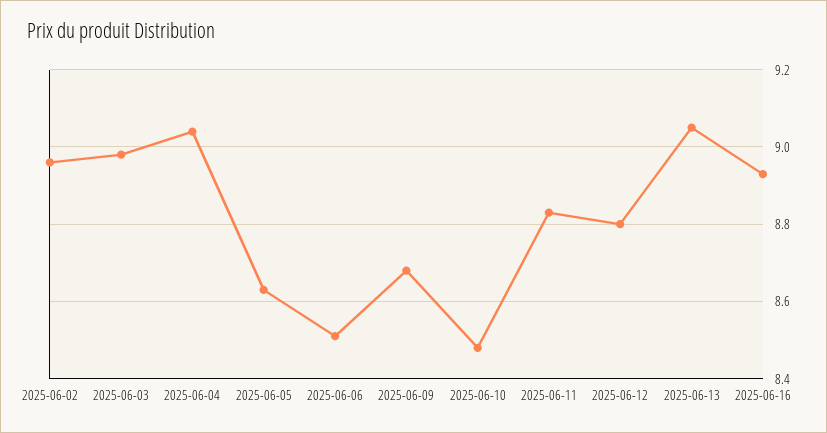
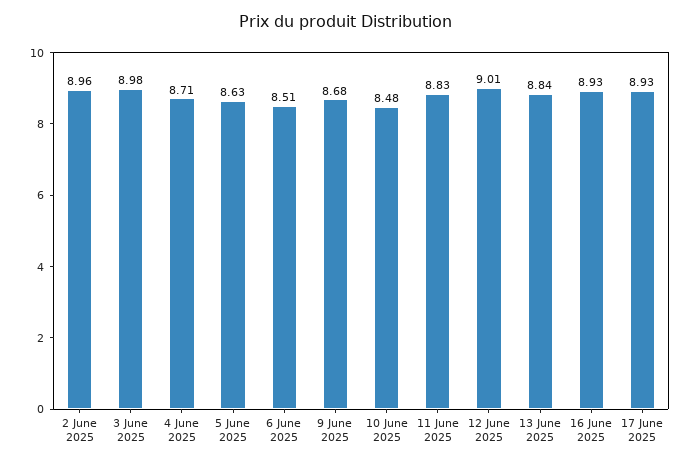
2025-06-04: 9.05 -> 8.71
2025-06-12: 8.8 -> 9.01
2025-06-13: 9.05 -> 8.84
17 June 2025: none -> 8.93

